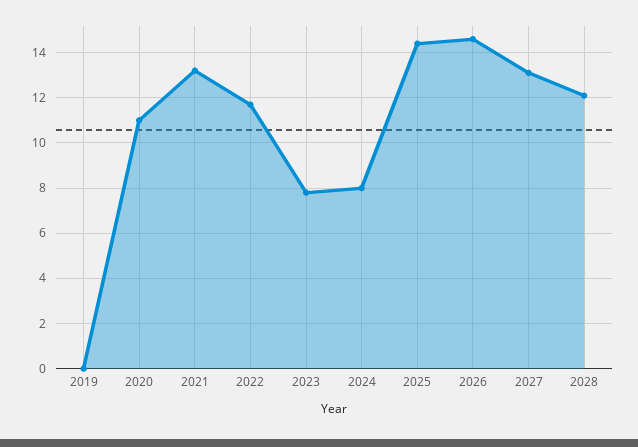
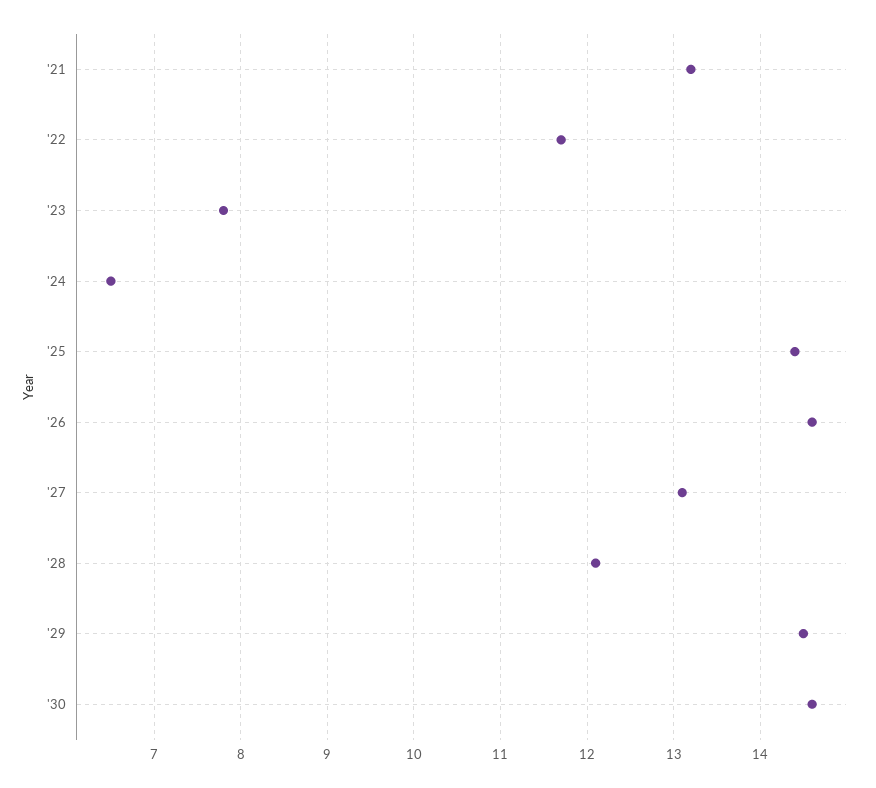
2019: 0 -> none
2020: 11 -> none
2024: 8 -> 6.5
'29: none -> 14.5
'30: none -> 14.6

